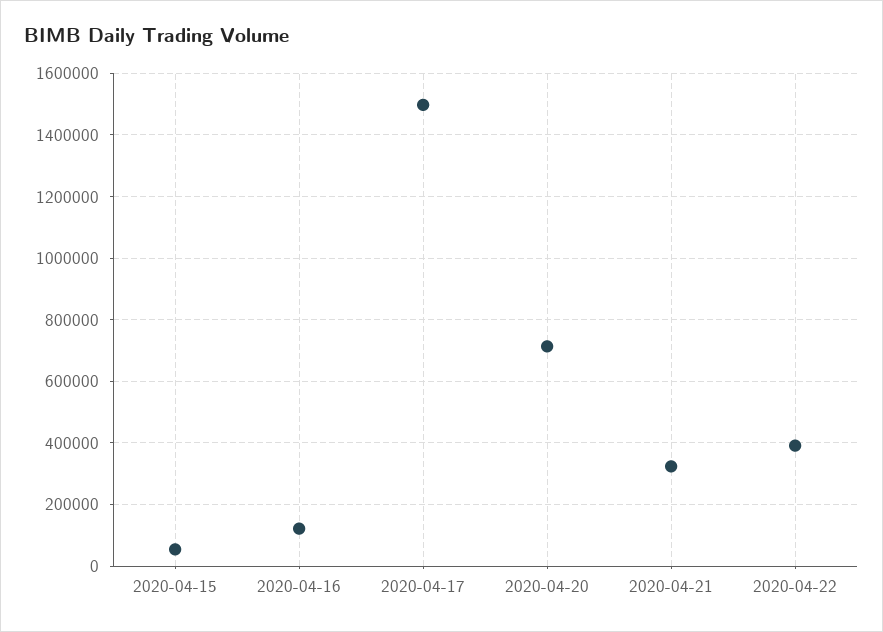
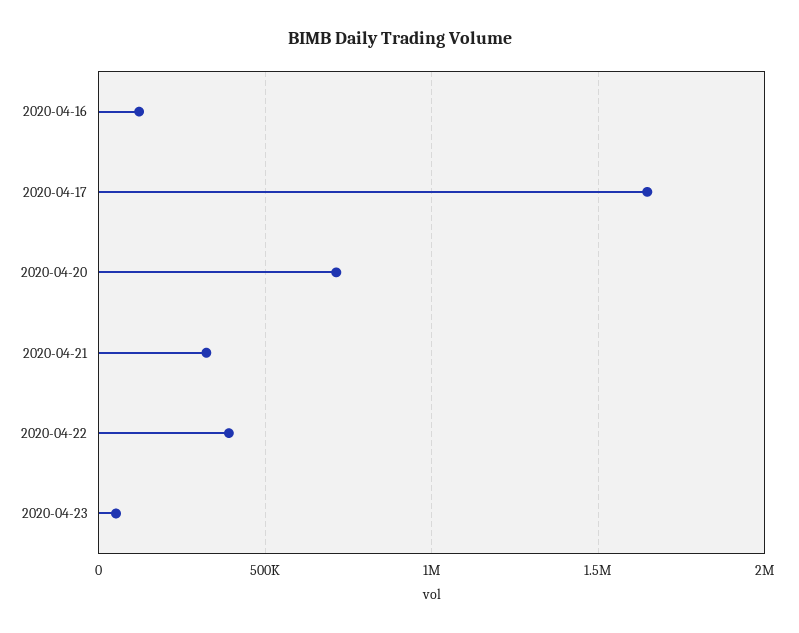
2020-04-15: 60000 -> none
2020-04-17: 1500000 -> 1650000
2020-04-23: none -> 50000

